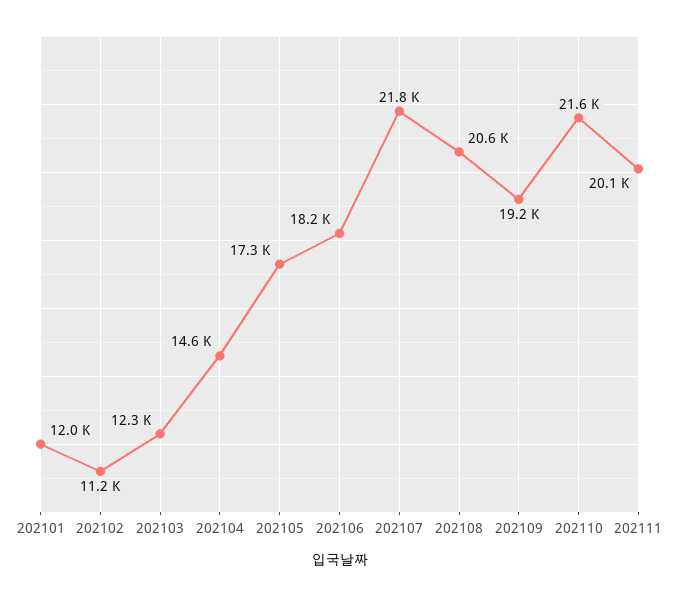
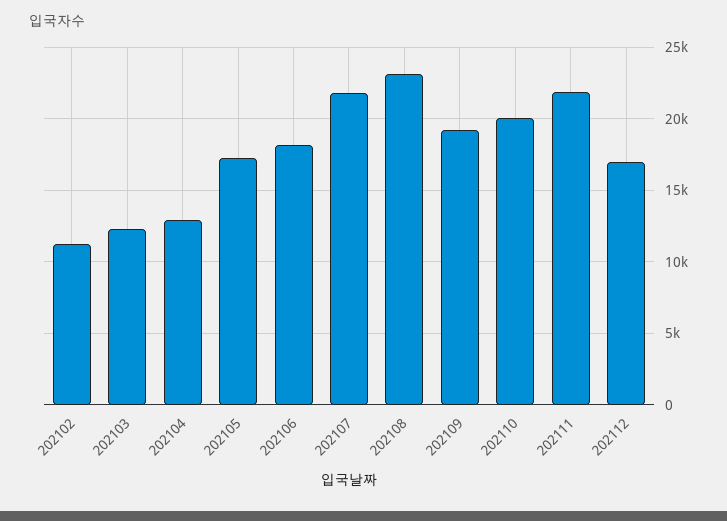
202101: 12000 -> none
202104: 14600 -> 13000
202108: 20600 -> 23000
202110: 21600 -> 20000
202111: 20100 -> 22000
202112: none -> 17000

